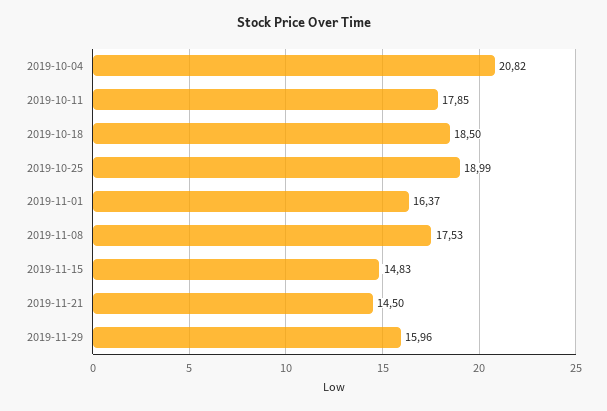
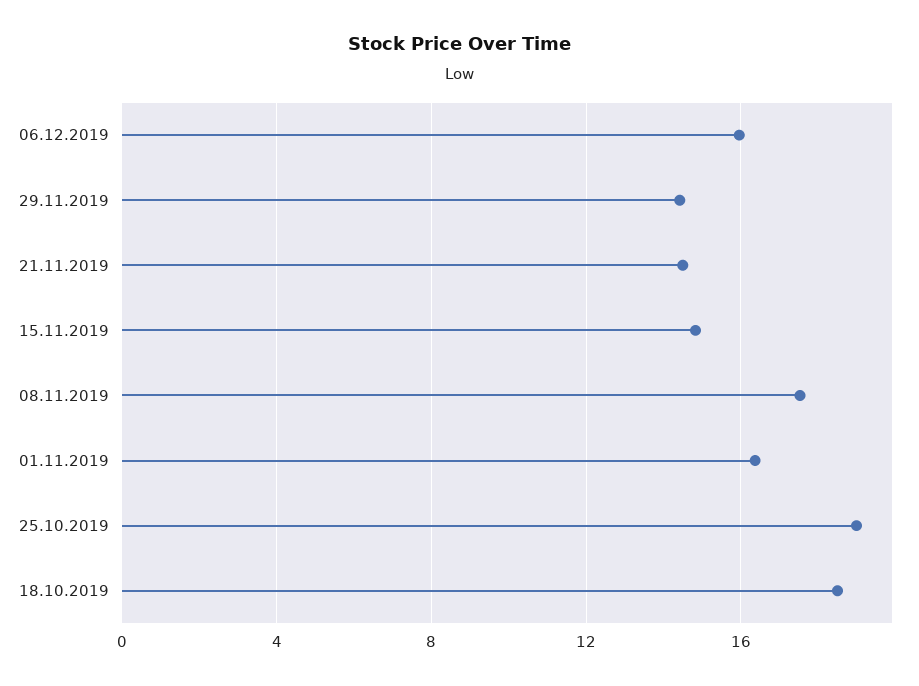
2019-10-04: 20.82 -> none
2019-10-11: 17.85 -> none
2019-11-29: 15.96 -> 14.5
06.12.2019: none -> 16

